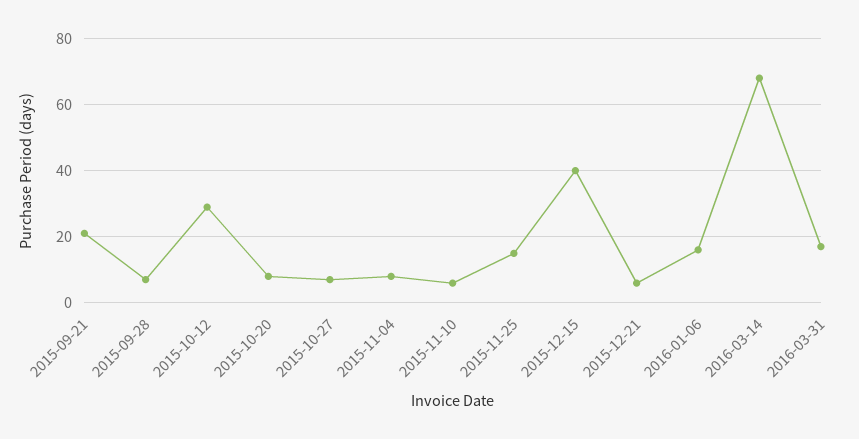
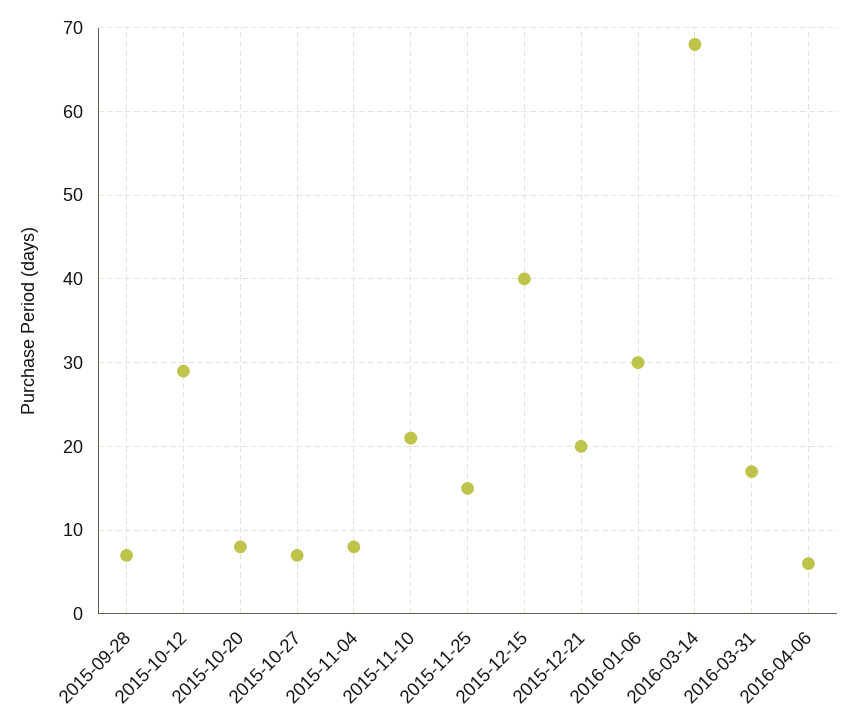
2015-09-21: 20 -> none
2015-11-10: 5 -> 21
2015-12-21: 5 -> 20
2016-01-06: 15 -> 30
2016-04-06: none -> 6

